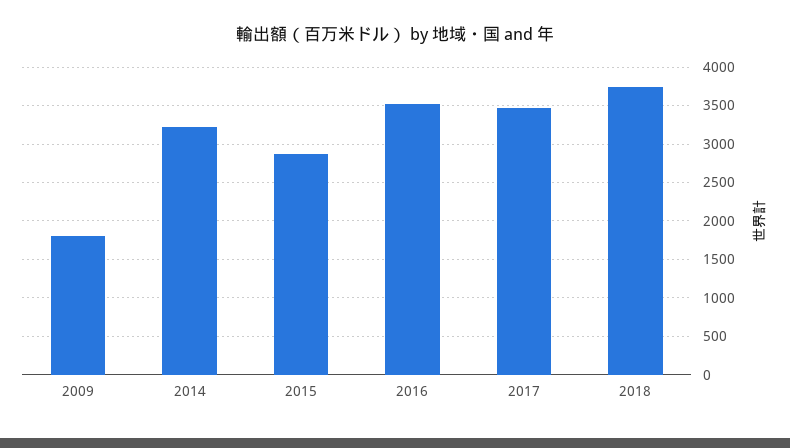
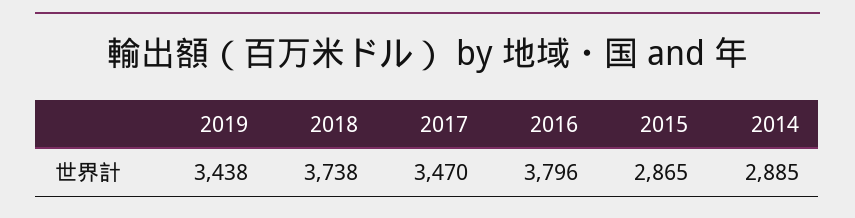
2009: 1800 -> none
2014: 3200 -> 2885
2016: 3500 -> 3796
2019: none -> 3438

